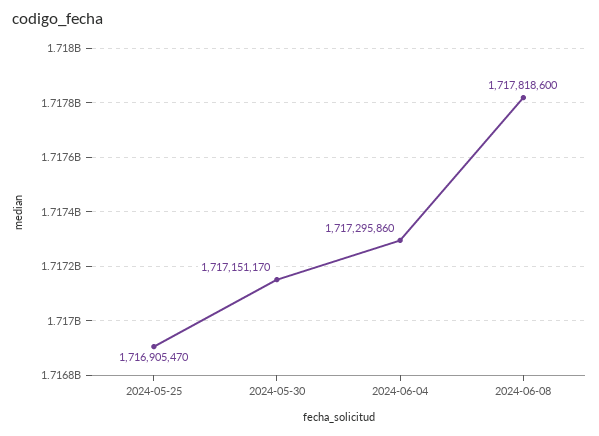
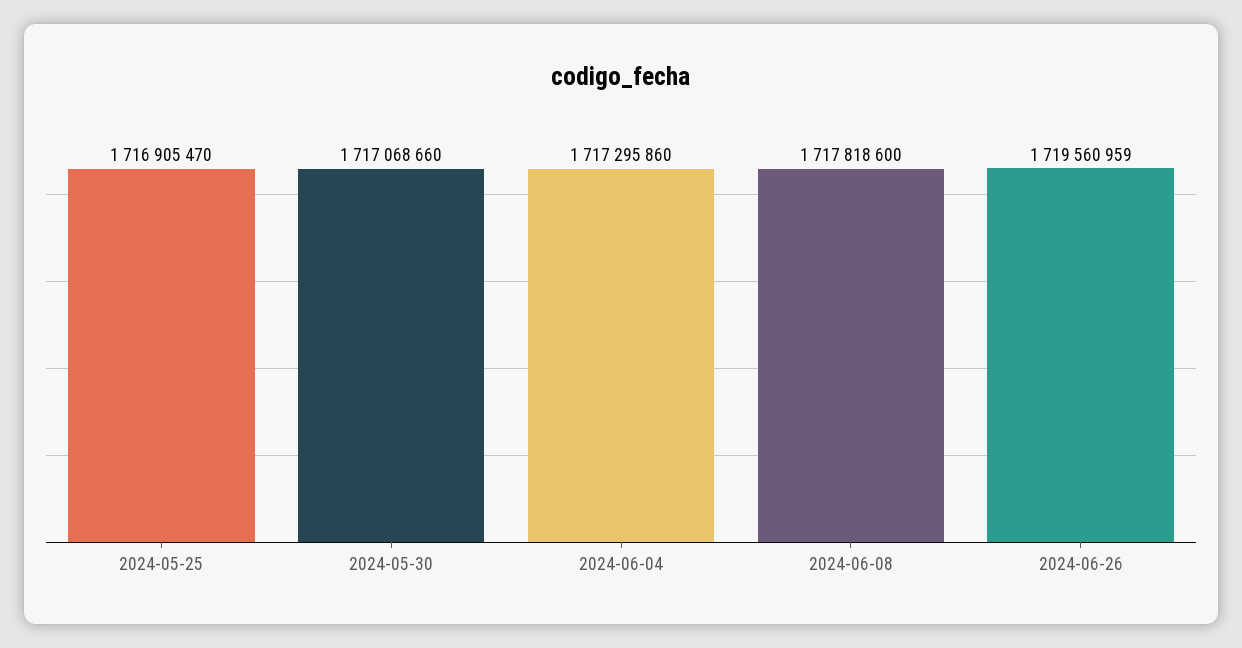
2024-05-30: 1717151170 -> 1717068660
2024-06-26: none -> 1719560959

